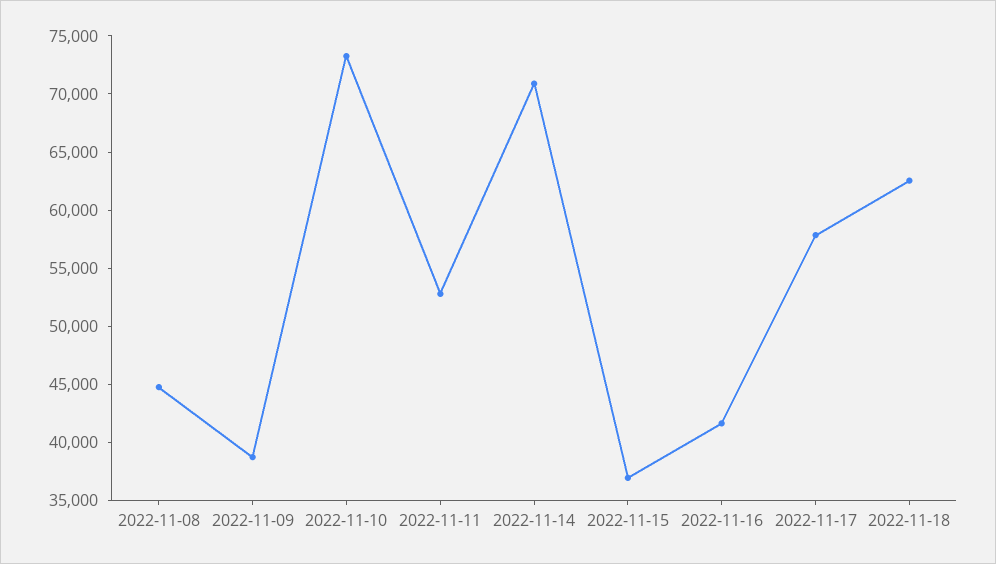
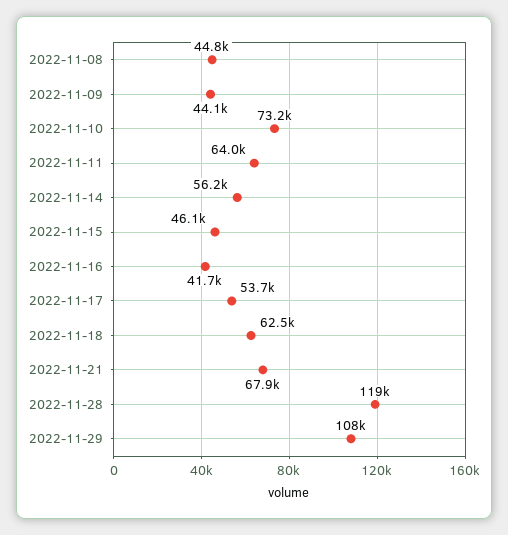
2022-11-09: 39000 -> 44100
2022-11-11: 53000 -> 64000
2022-11-14: 71000 -> 56200
2022-11-15: 37000 -> 46100
2022-11-17: 58000 -> 53700
2022-11-21: none -> 67900
2022-11-28: none -> 119000
2022-11-29: none -> 108000

